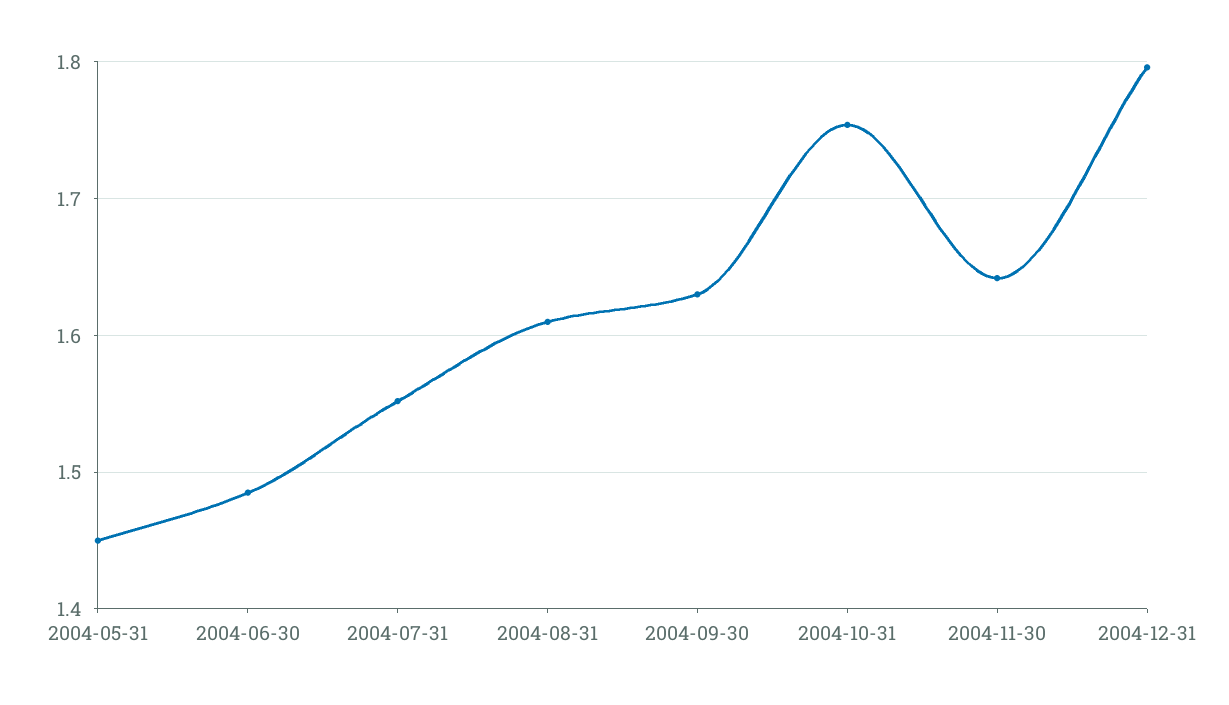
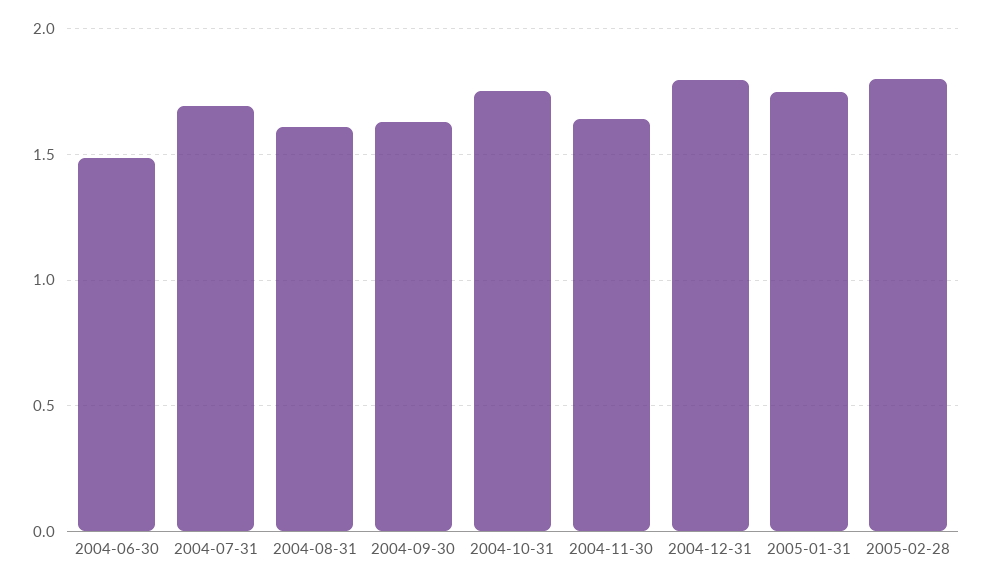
2004-05-31: 1.45 -> none
2004-07-31: 1.55 -> 1.7
2005-01-31: none -> 1.75
2005-02-28: none -> 1.8

